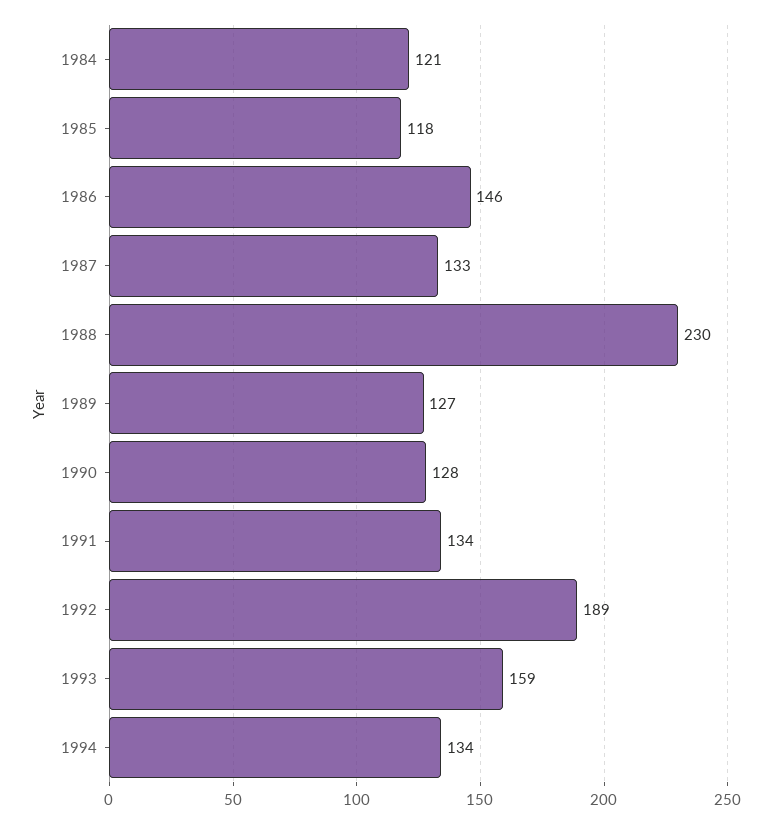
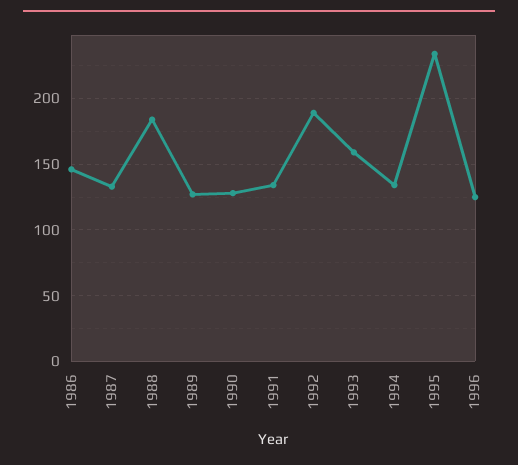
1984: 121 -> none
1985: 118 -> none
1988: 230 -> 185
1995: none -> 235
1996: none -> 125

